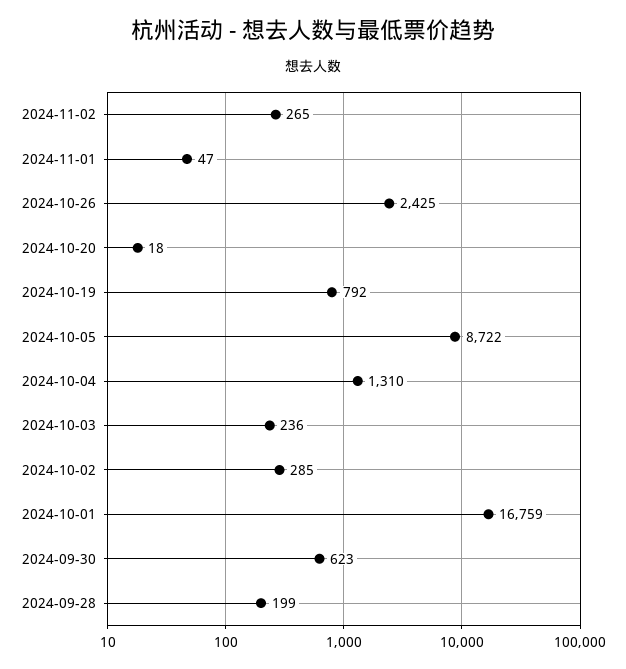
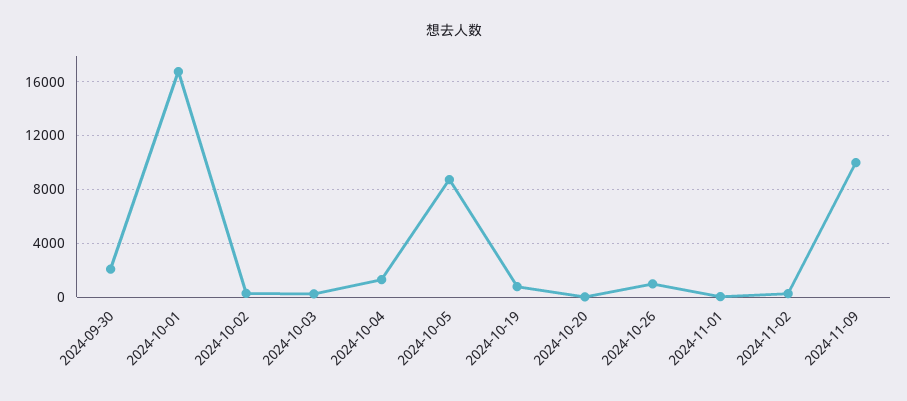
2024-10-26: 2425 -> 1000
2024-09-30: 623 -> 2000
2024-09-28: 199 -> none
2024-11-09: none -> 10000

